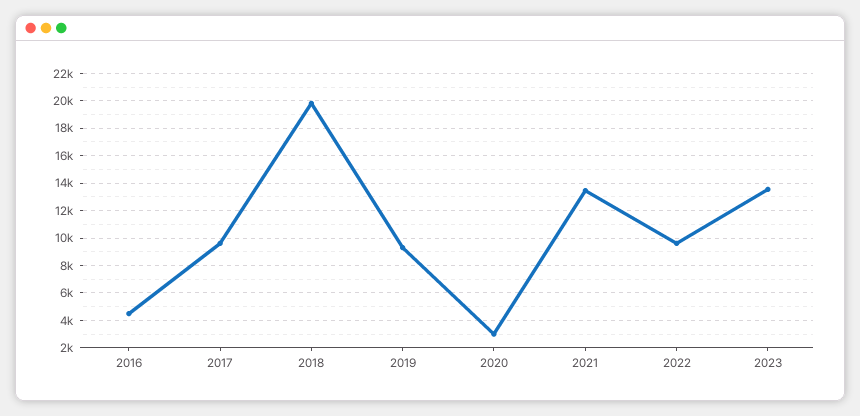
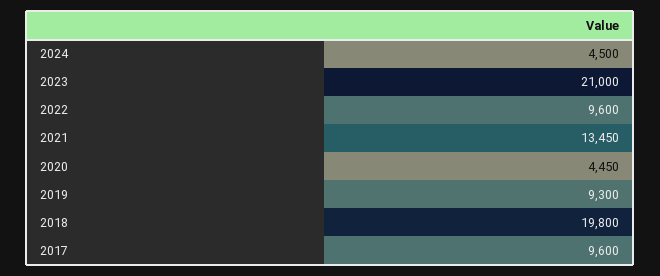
2016: 4500 -> none
2020: 3000 -> 4450
2023: 13500 -> 21000
2024: none -> 4500

